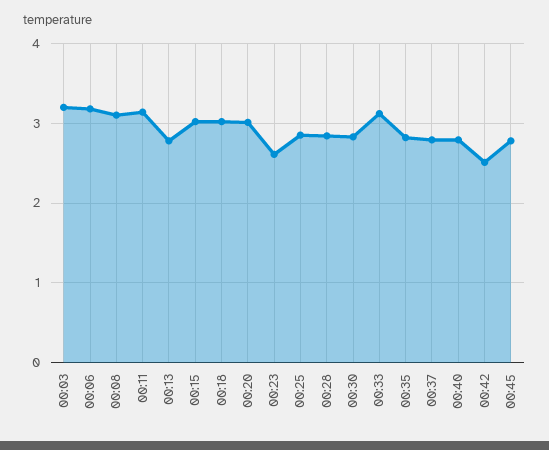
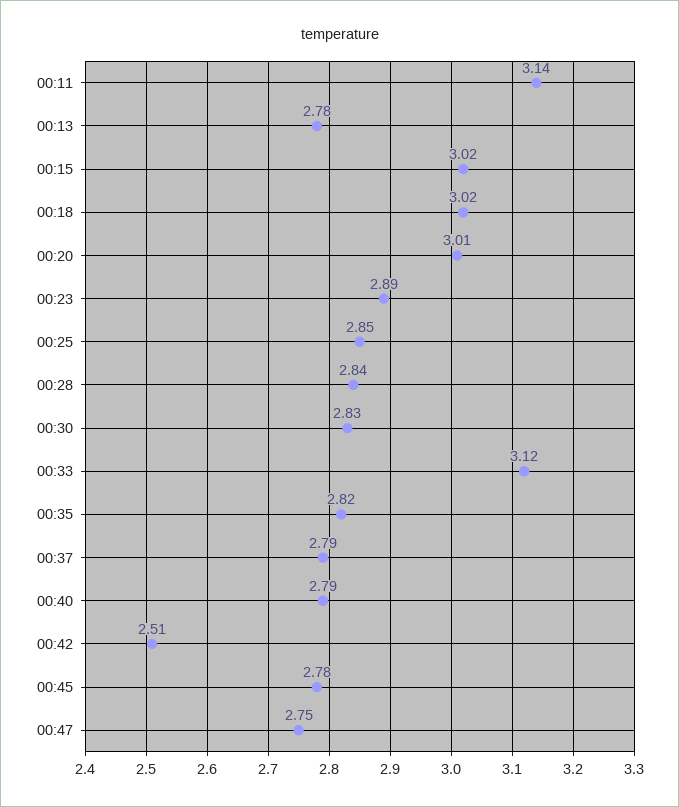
00:03: 3.2 -> none
00:06: 3.2 -> none
00:08: 3.1 -> none
00:23: 2.6 -> 2.89
00:47: none -> 2.75

